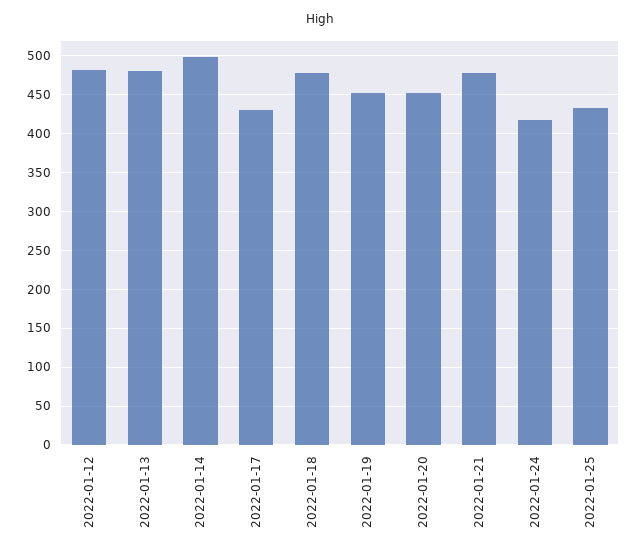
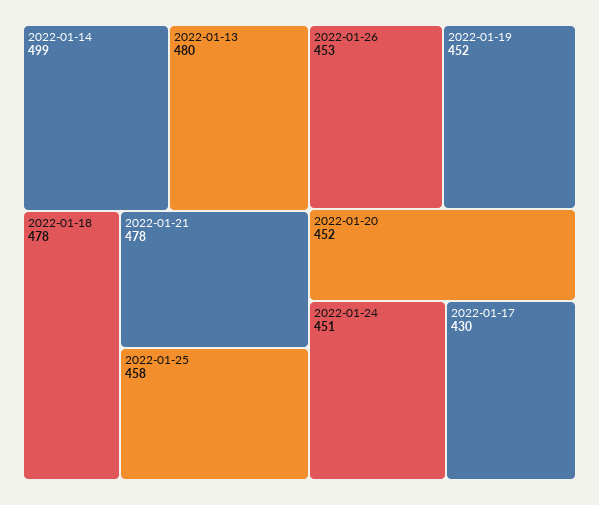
2022-01-12: 480 -> none
2022-01-24: 420 -> 451
2022-01-25: 430 -> 458
2022-01-26: none -> 453

